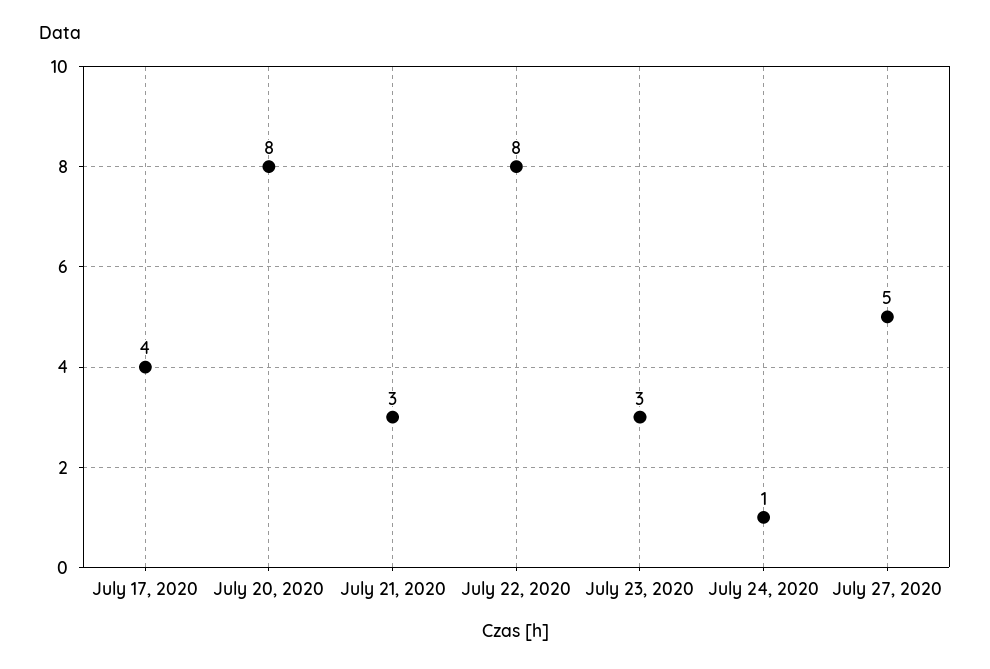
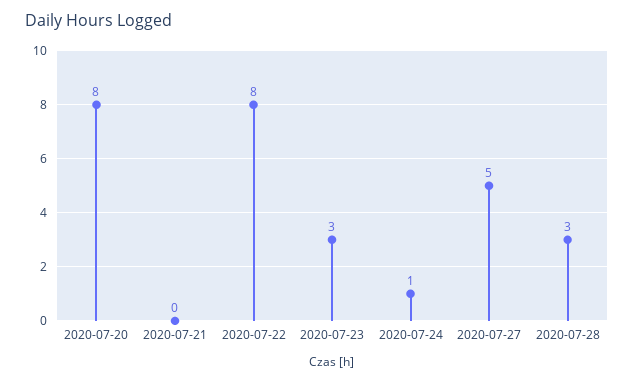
July 17, 2020: 4 -> none
July 21, 2020: 3 -> 0
2020-07-28: none -> 3

